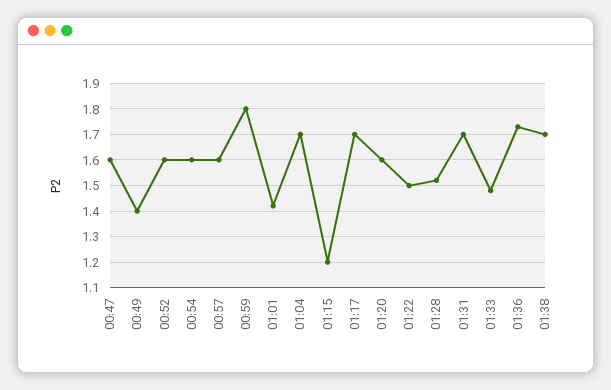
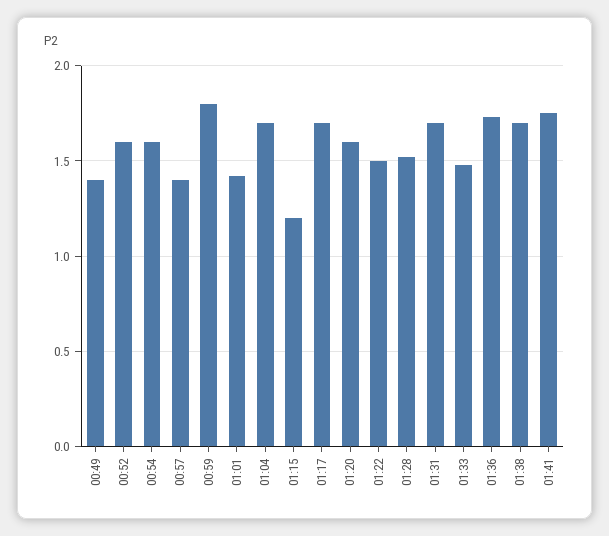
00:47: 1.6 -> none
00:57: 1.6 -> 1.4
01:41: none -> 1.75

